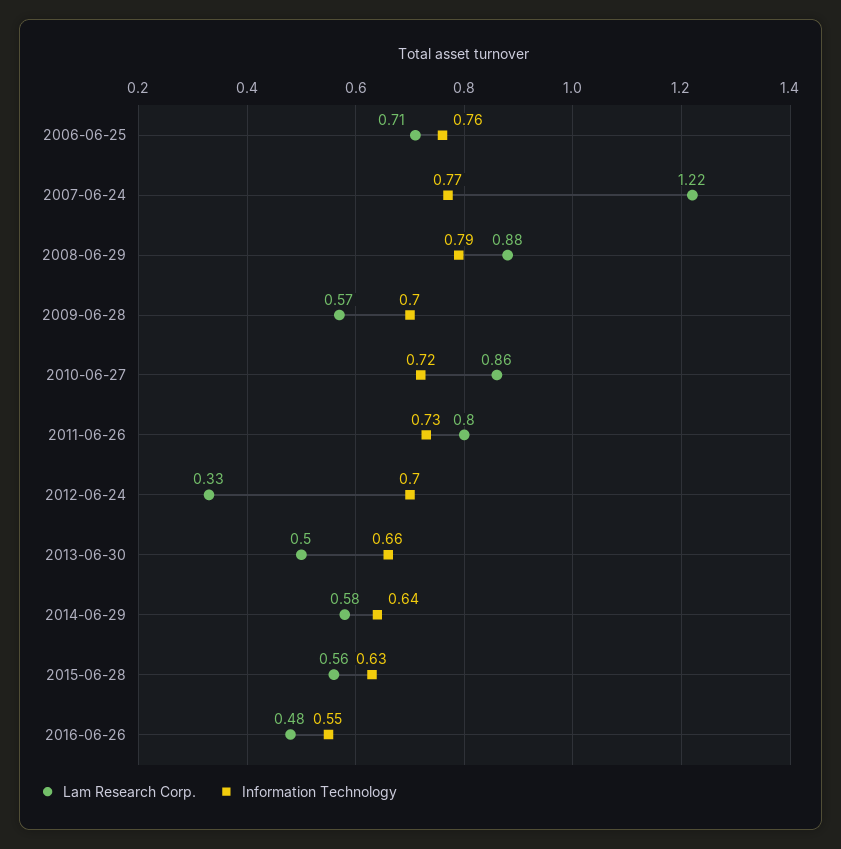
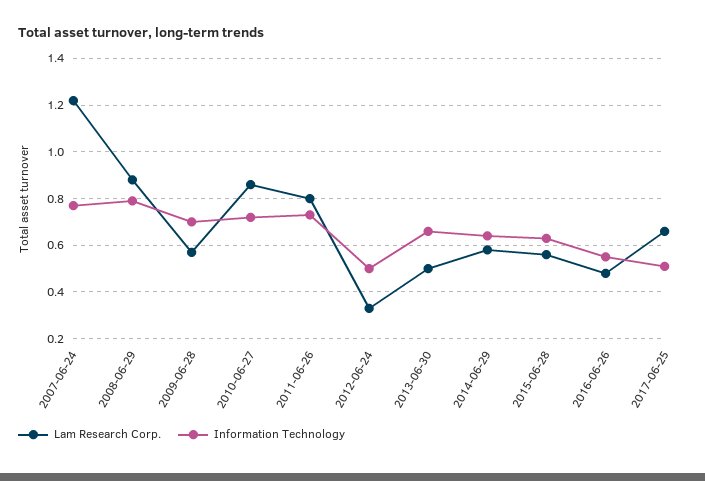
Lam Research Corp., 2006-06-25: 0.71 -> none
Information Technology, 2006-06-25: 0.76 -> none
Information Technology, 2012-06-24: 0.7 -> 0.5
Lam Research Corp., 2017-06-25: none -> 0.65
Information Technology, 2017-06-25: none -> 0.5

